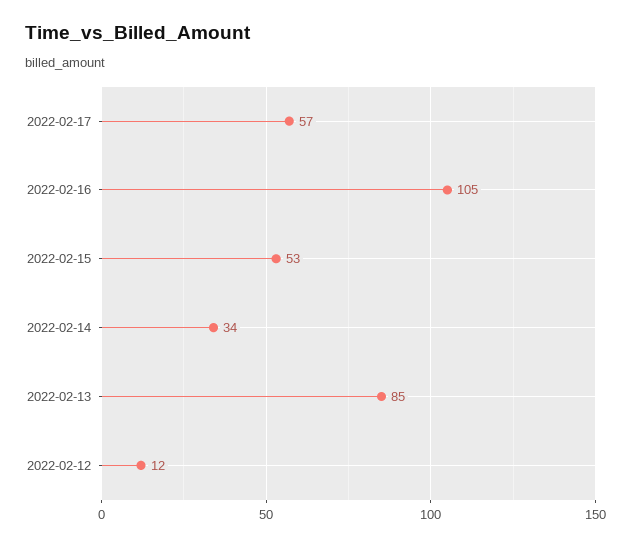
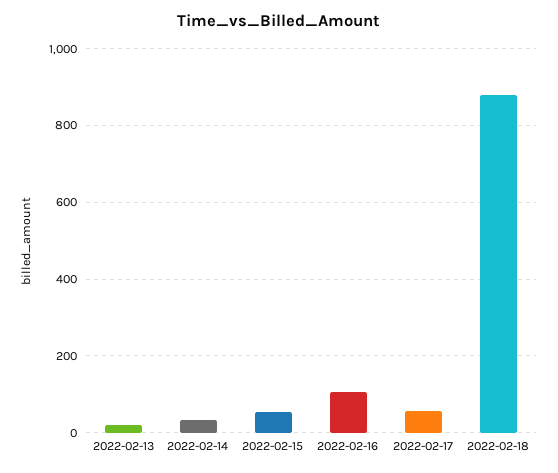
2022-02-13: 85 -> 20
2022-02-12: 12 -> none
2022-02-18: none -> 880

